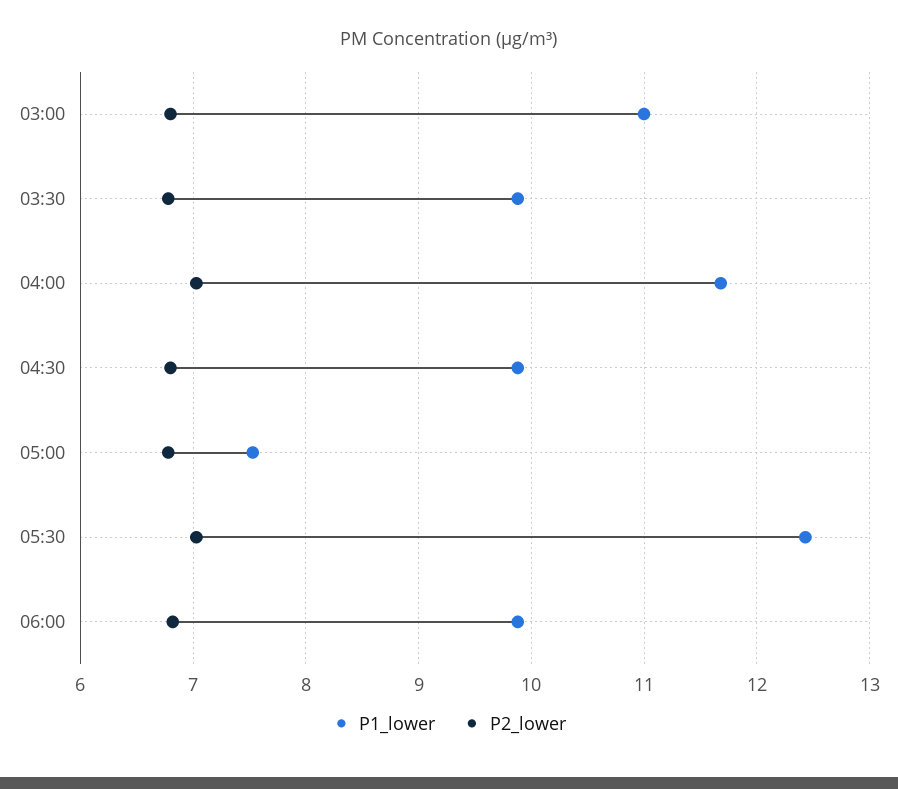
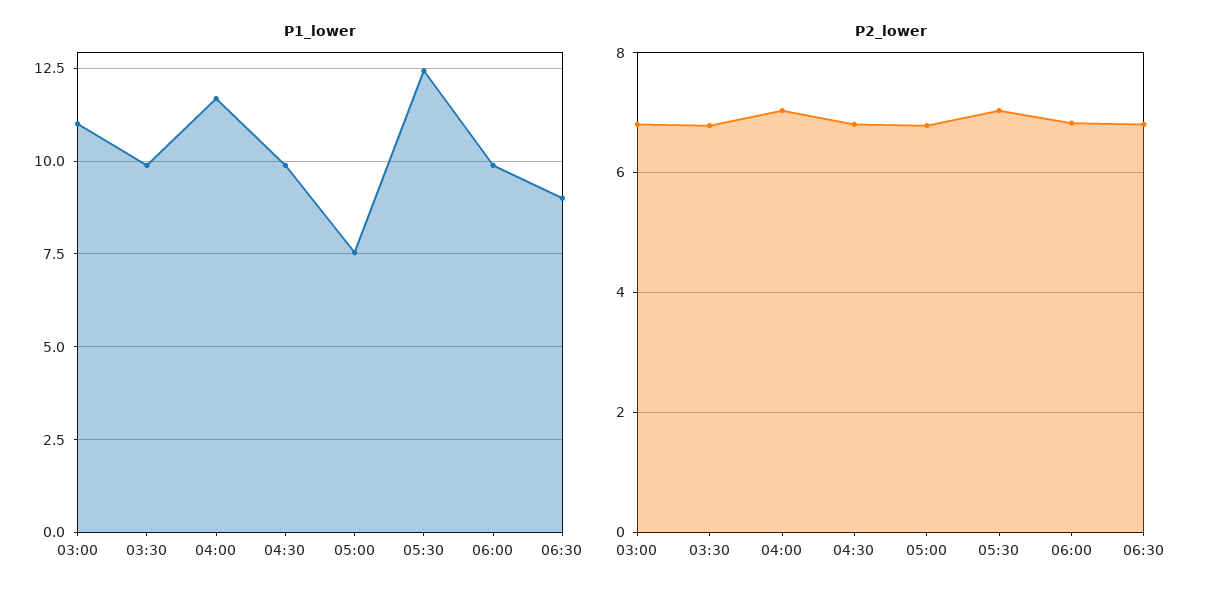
P1_lower, 06:30: none -> 9
P2_lower, 06:30: none -> 6.8

